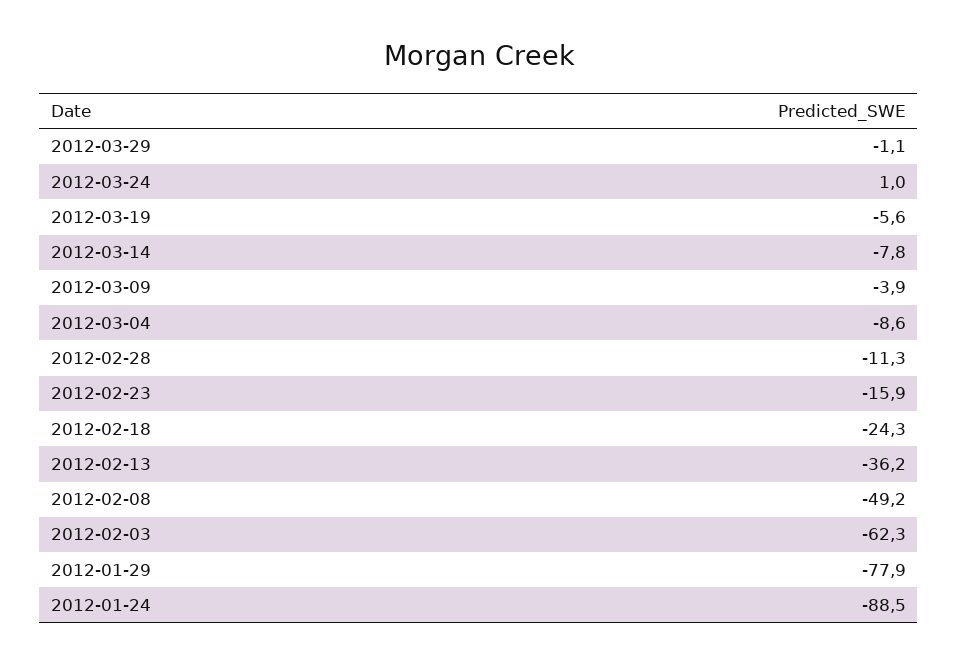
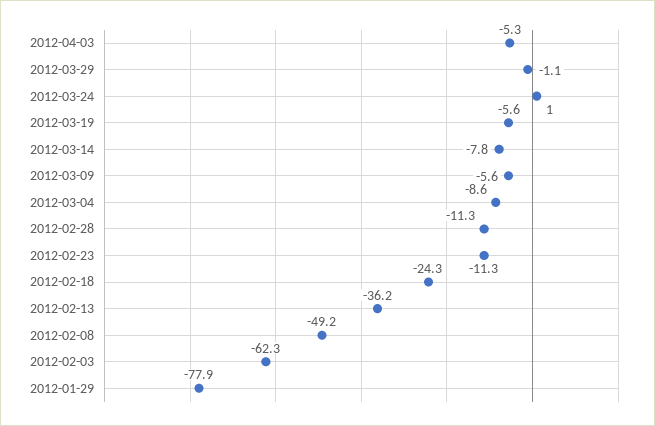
2012-03-09: -3.9 -> -5.6
2012-02-23: -15.9 -> -11.3
2012-01-24: -88.5 -> none
2012-04-03: none -> -5.3

